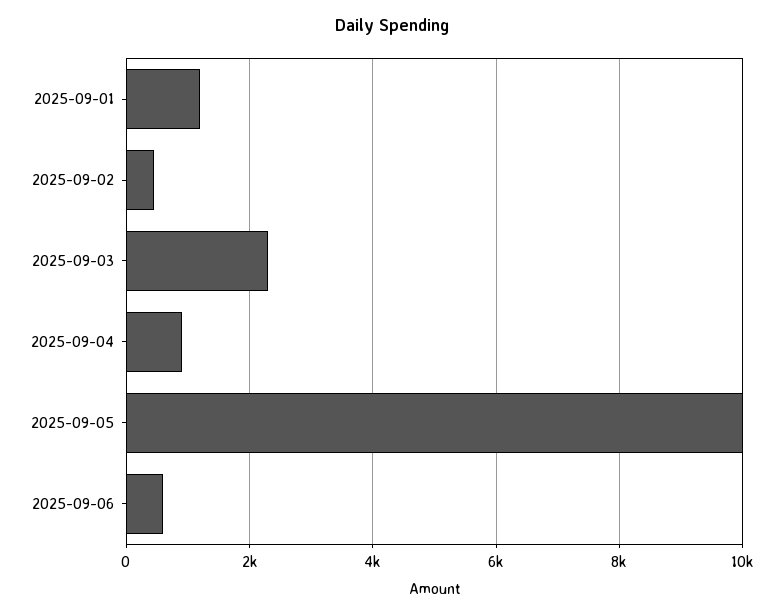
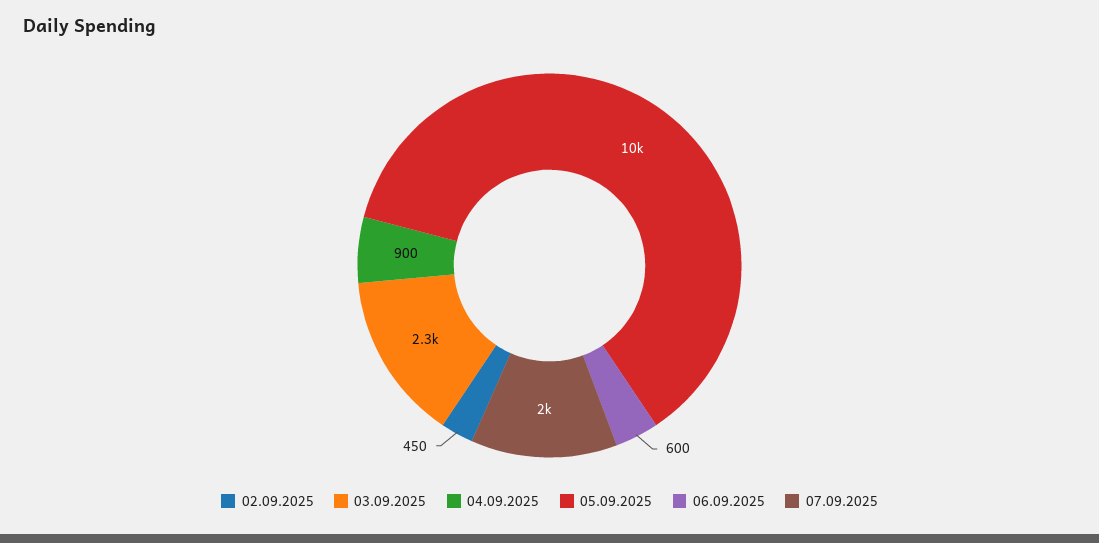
2025-09-01: 1200 -> none
07.09.2025: none -> 2000

